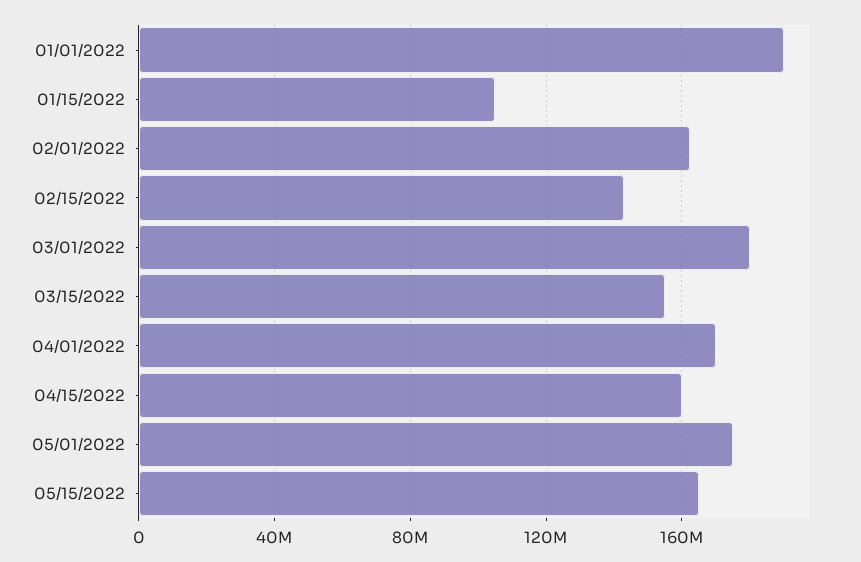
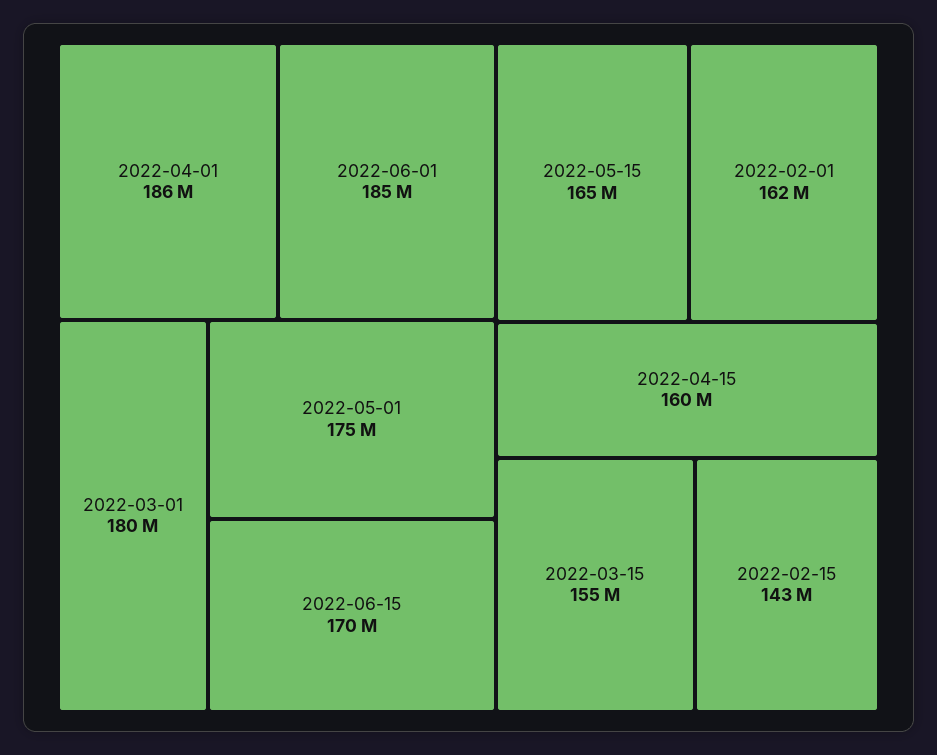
01/01/2022: 190000000 -> none
01/15/2022: 105000000 -> none
04/01/2022: 170000000 -> 186000000
2022-06-01: none -> 185000000
2022-06-15: none -> 170000000

